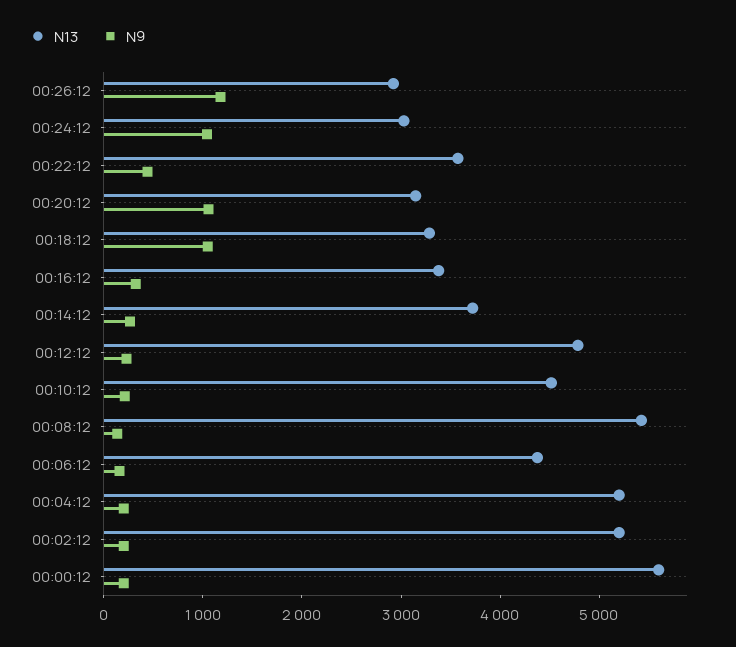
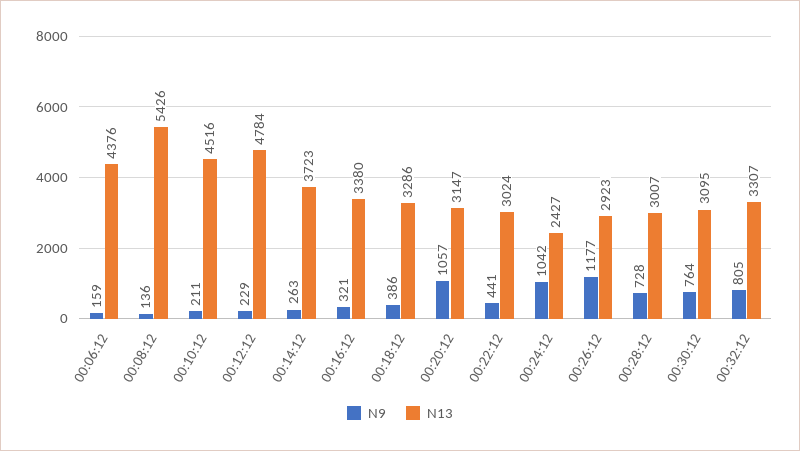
N13, 00:24:12: 3000 -> 2427
N13, 00:22:12: 3600 -> 3024
N9, 00:18:12: 1000 -> 386
N13, 00:04:12: 5200 -> none
N9, 00:04:12: 200 -> none
N13, 00:02:12: 5200 -> none
N9, 00:02:12: 200 -> none
N13, 00:00:12: 5600 -> none
N9, 00:00:12: 200 -> none
N9, 00:28:12: none -> 728
N13, 00:28:12: none -> 3007
N9, 00:30:12: none -> 764
N13, 00:30:12: none -> 3095
N9, 00:32:12: none -> 805
N13, 00:32:12: none -> 3307

